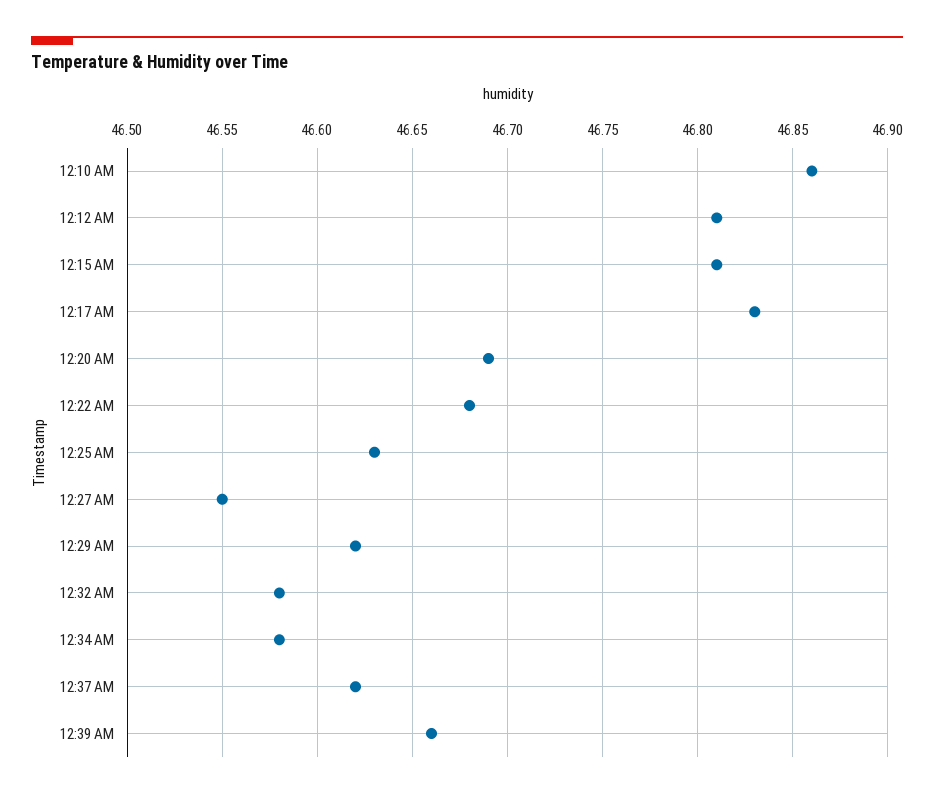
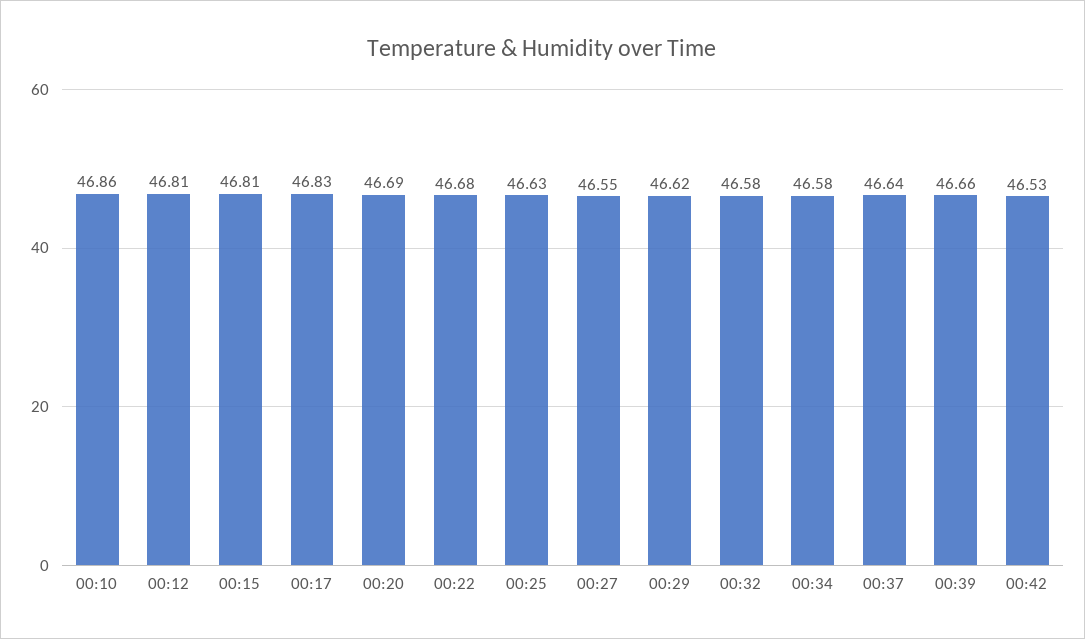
12:37 AM: 46.62 -> 46.64
00:42: none -> 46.53

